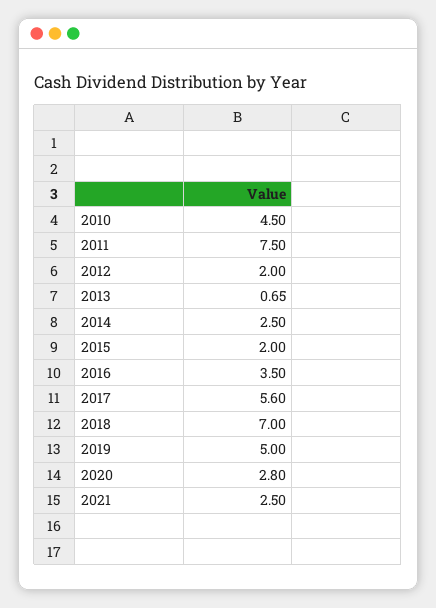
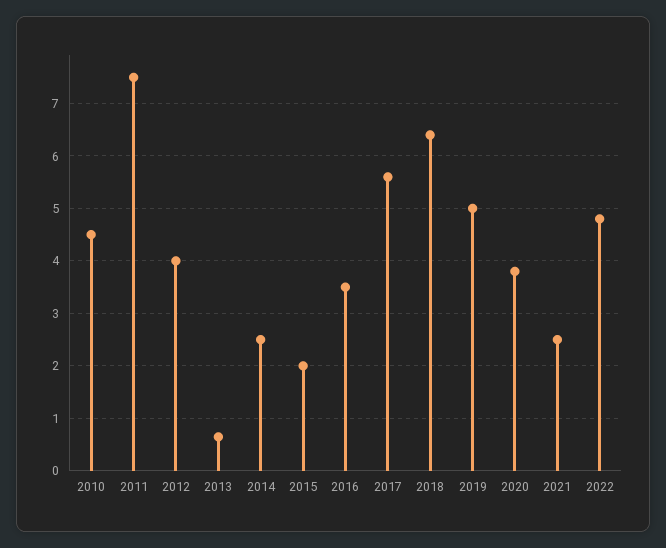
2012: 2 -> 4
2018: 7 -> 6.4
2020: 2.8 -> 3.8
2022: none -> 4.8

